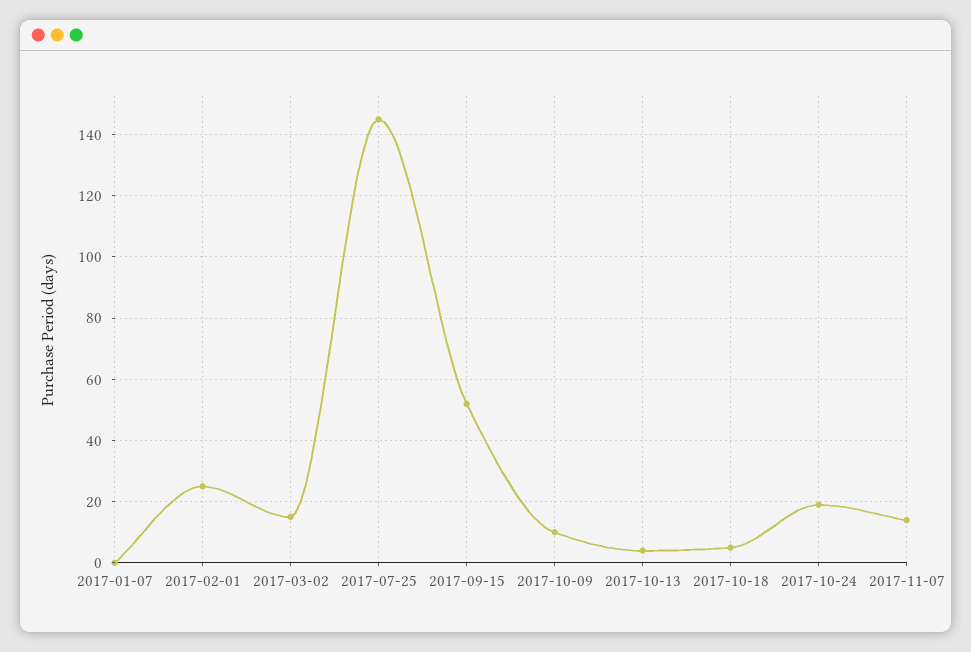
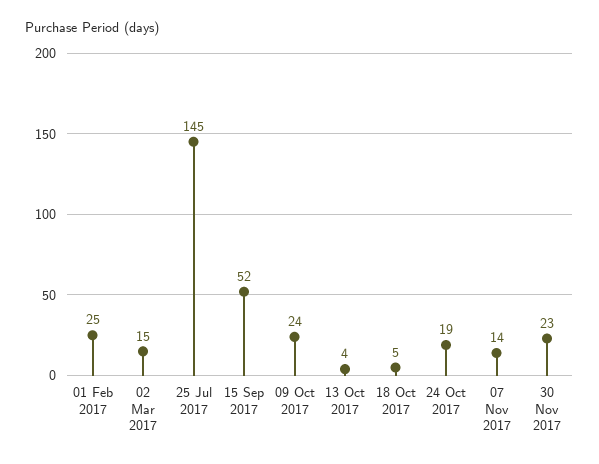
2017-01-07: 0 -> none
2017-10-09: 10 -> 24
30 Nov 2017: none -> 23

